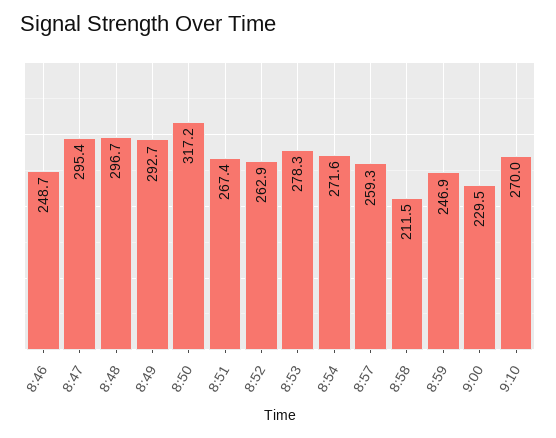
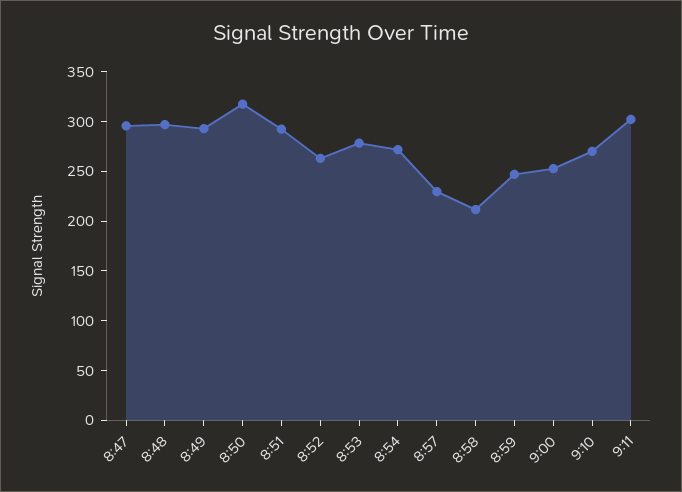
8:46: 248.7 -> none
8:51: 267.4 -> 290
8:57: 259.3 -> 230
9:00: 229.5 -> 250
9:11: none -> 300

